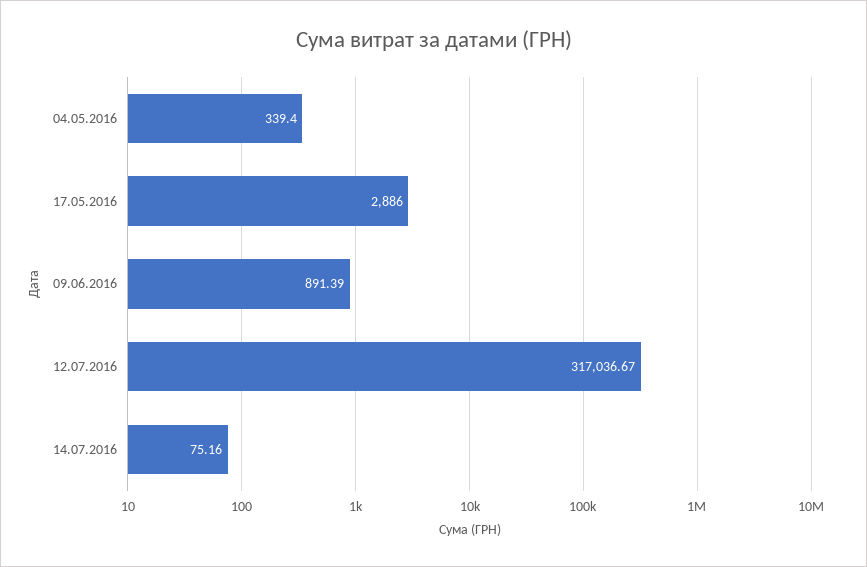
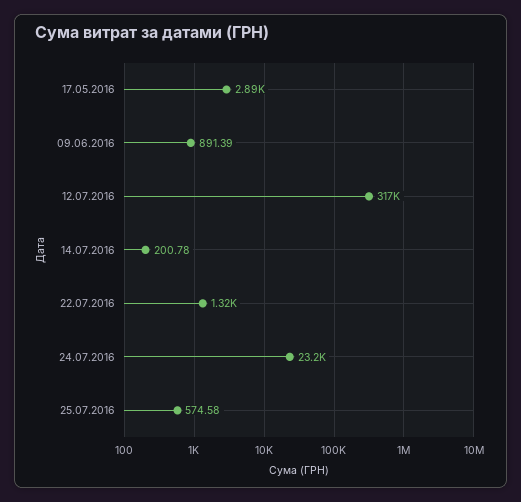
04.05.2016: 339.4 -> none
14.07.2016: 75.16 -> 200.78
22.07.2016: none -> 1320
24.07.2016: none -> 23200
25.07.2016: none -> 574.58

